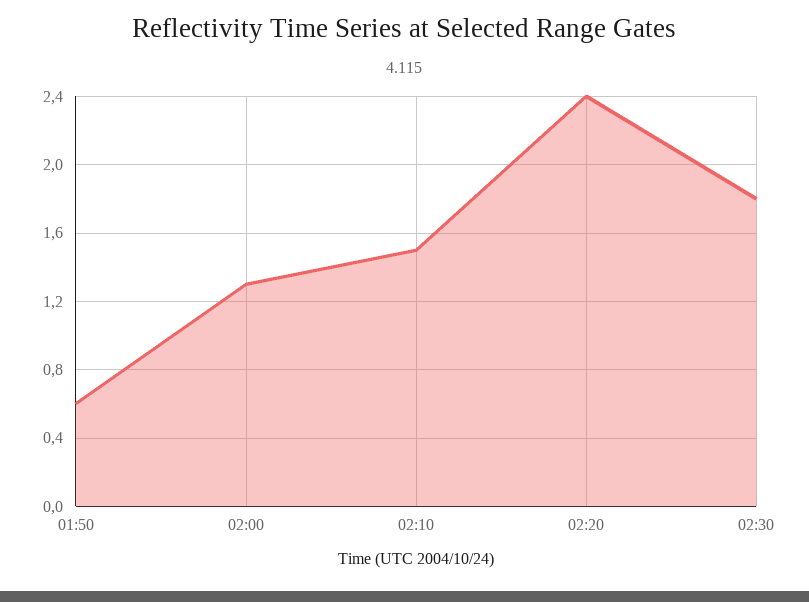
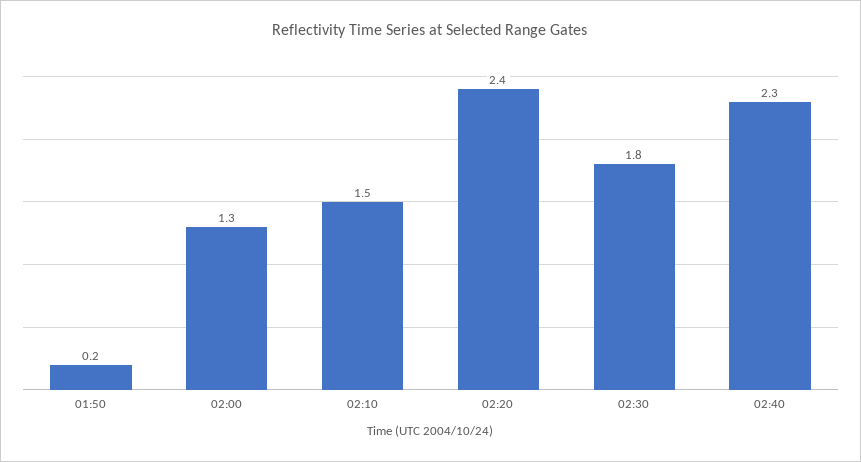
01:50: 0.6 -> 0.2
02:40: none -> 2.3

